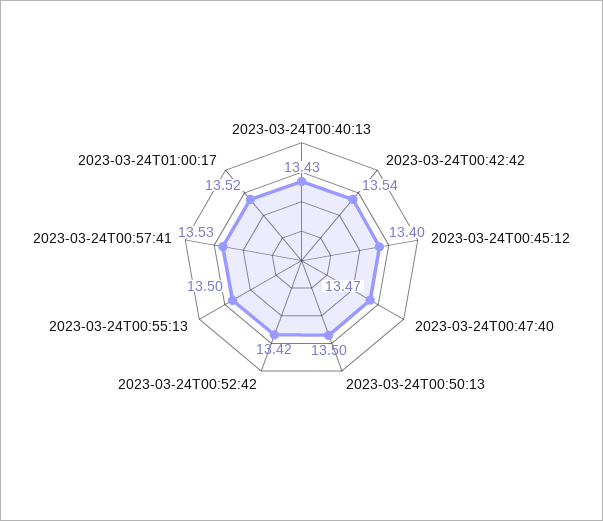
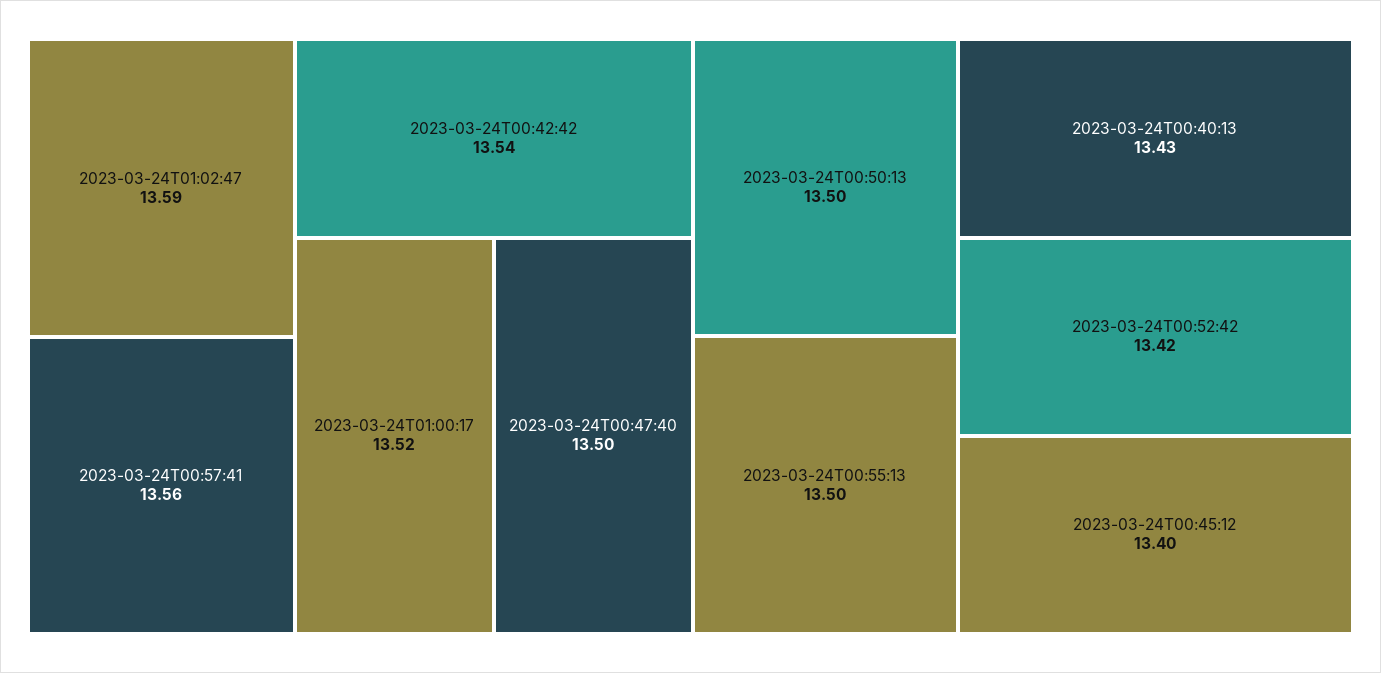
2023-03-24T00:47:40: 13.47 -> 13.5
2023-03-24T00:57:41: 13.53 -> 13.56
2023-03-24T01:02:47: none -> 13.59

